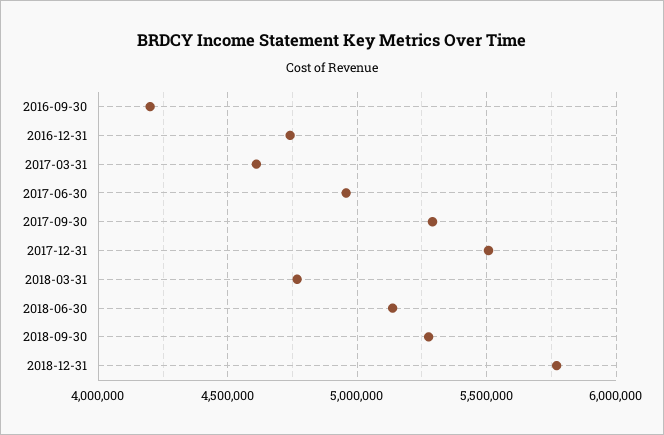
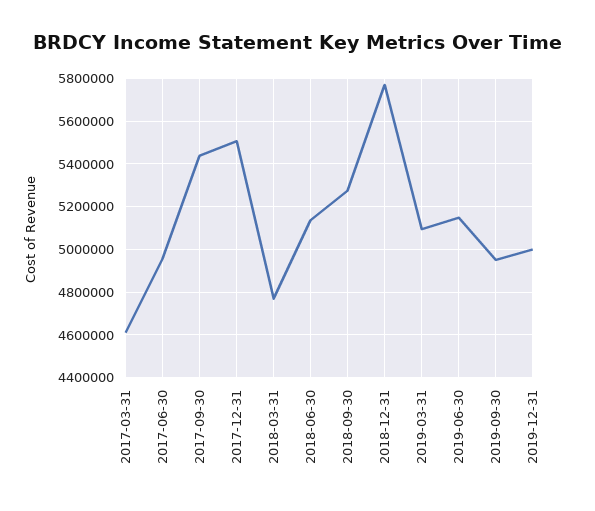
2016-09-30: 4200000 -> none
2016-12-31: 4750000 -> none
2017-09-30: 5300000 -> 5450000
2019-03-31: none -> 5100000
2019-06-30: none -> 5150000
2019-09-30: none -> 4950000
2019-12-31: none -> 5000000

